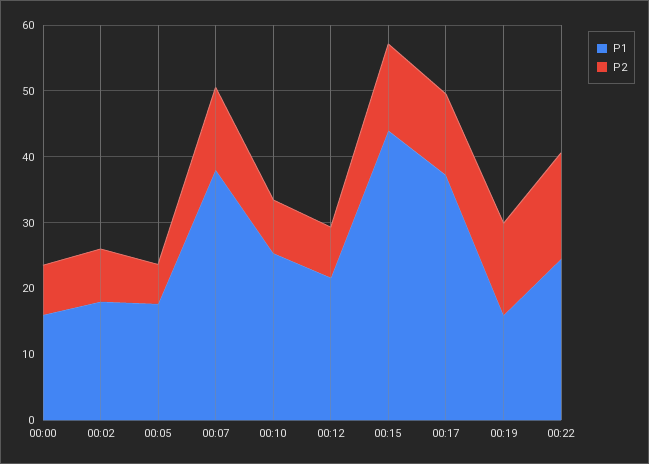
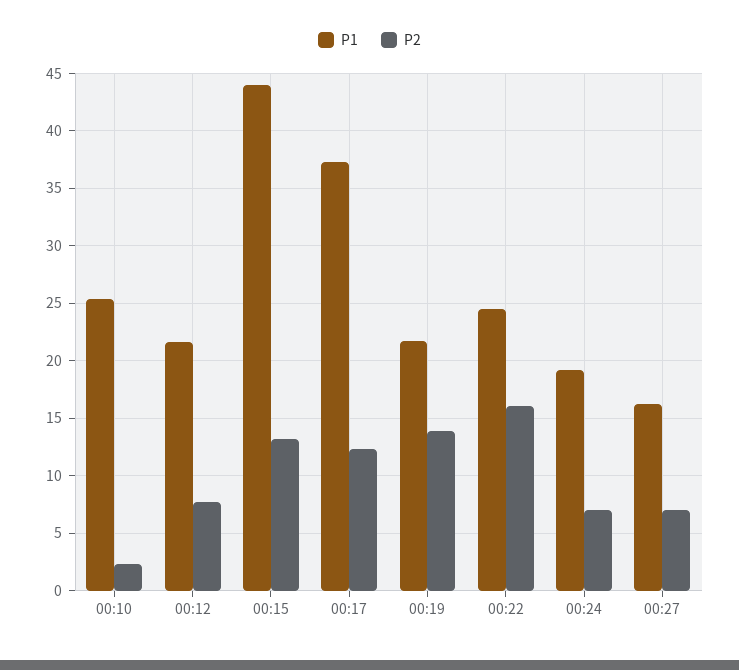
P1, 00:00: 16 -> none
P2, 00:00: 8 -> none
P1, 00:02: 18 -> none
P2, 00:02: 8 -> none
P1, 00:05: 18 -> none
P2, 00:05: 6 -> none
P1, 00:07: 38 -> none
P2, 00:07: 12 -> none
P2, 00:10: 8 -> 2
P1, 00:19: 16 -> 22
P1, 00:24: none -> 19
P2, 00:24: none -> 7
P1, 00:27: none -> 16
P2, 00:27: none -> 7

